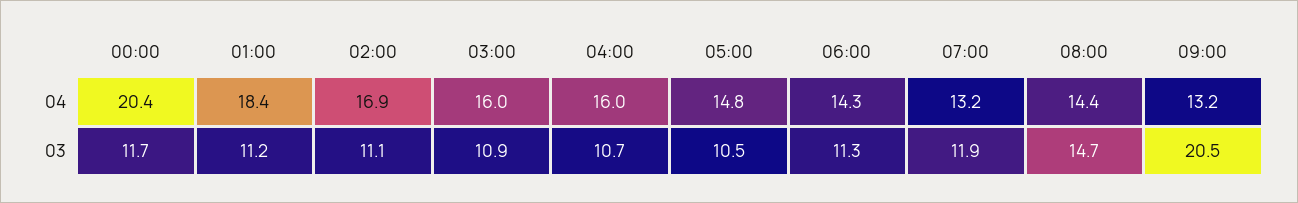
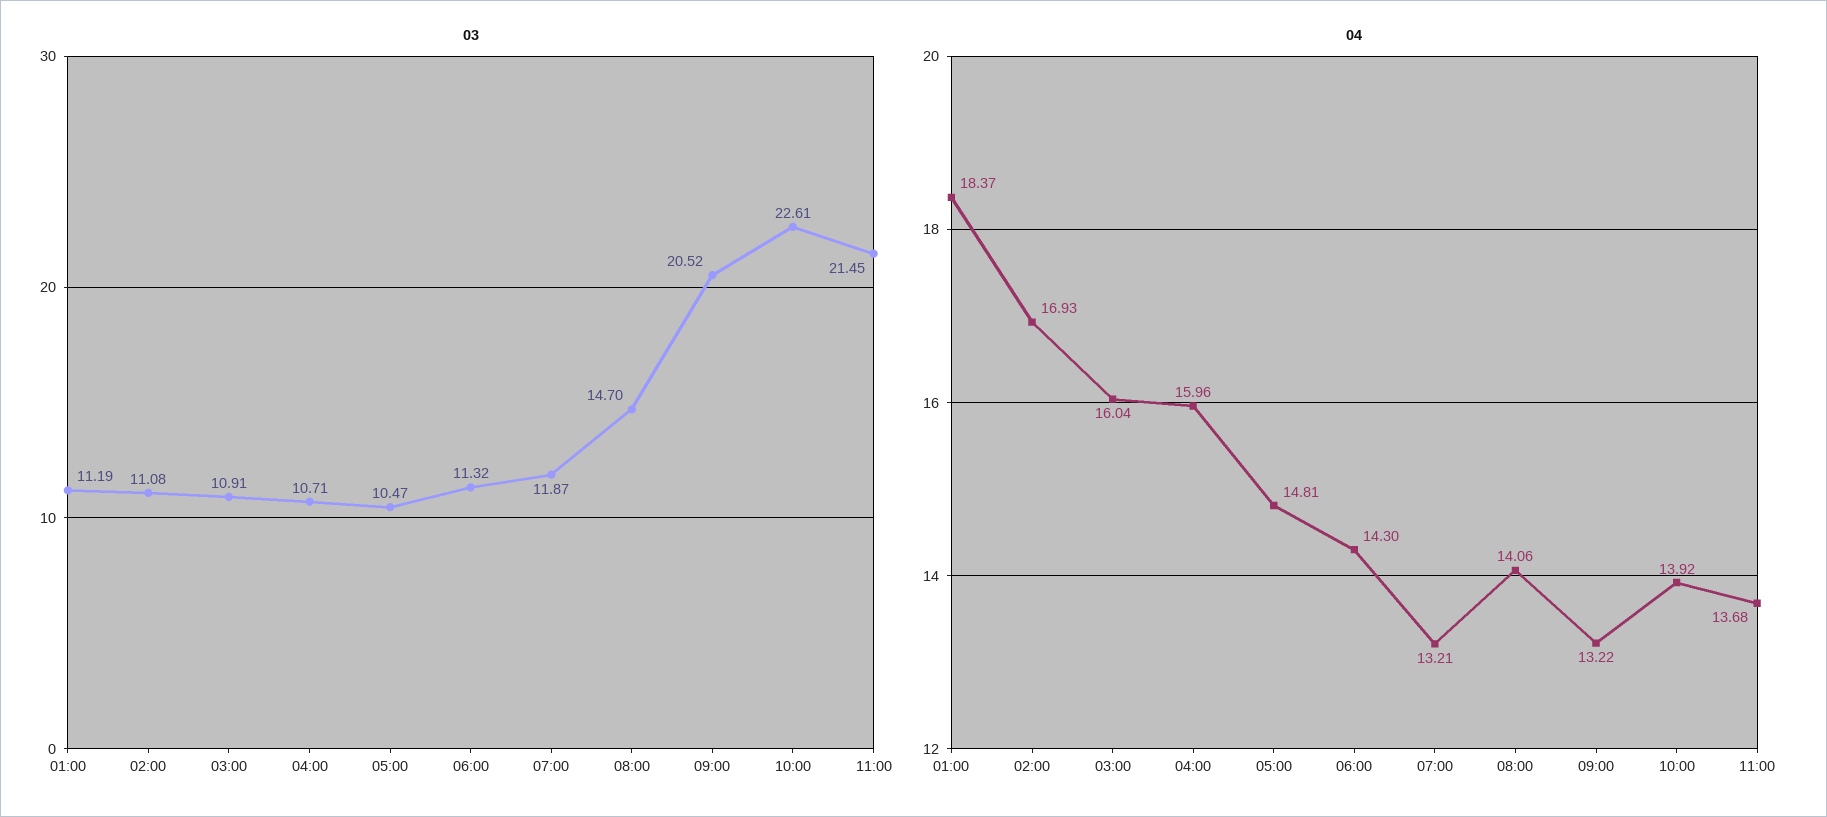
04, 00:00: 20.4 -> none
04, 08:00: 14.4 -> 14.06
03, 00:00: 11.7 -> none
03, 10:00: none -> 22.61
03, 11:00: none -> 21.45
04, 10:00: none -> 13.92
04, 11:00: none -> 13.68

